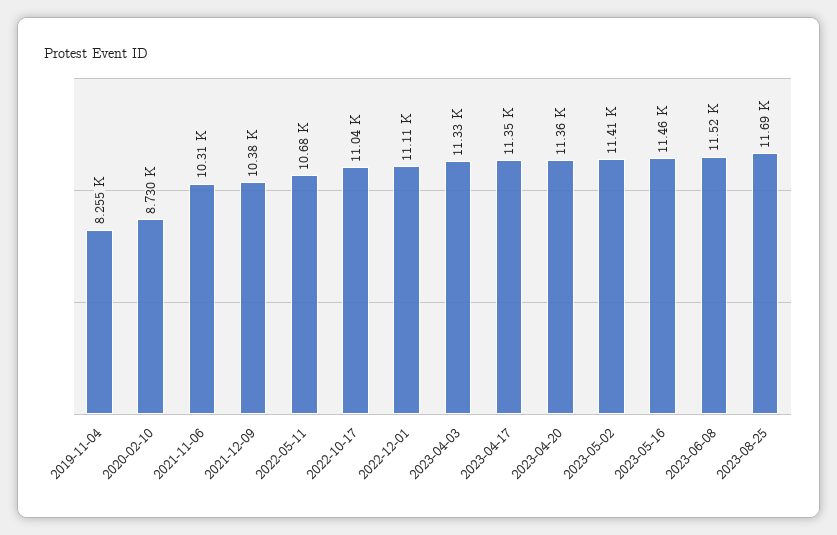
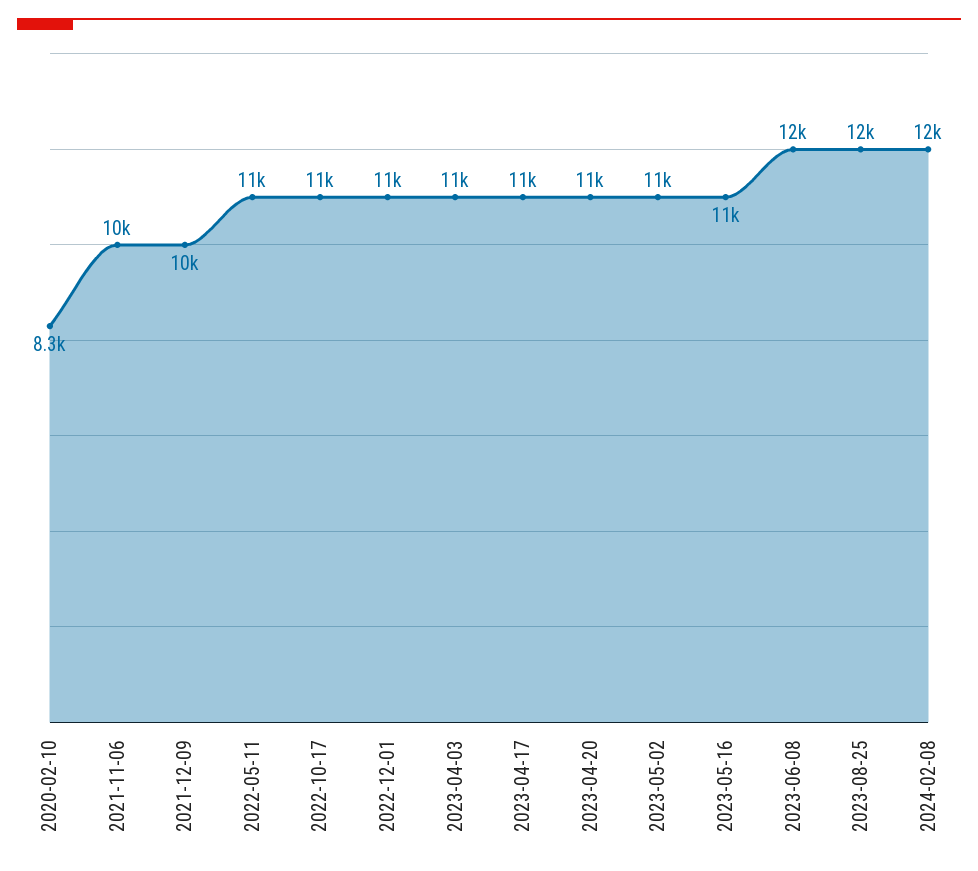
2019-11-04: 8255 -> none
2020-02-10: 8730 -> 8300
2024-02-08: none -> 12000

